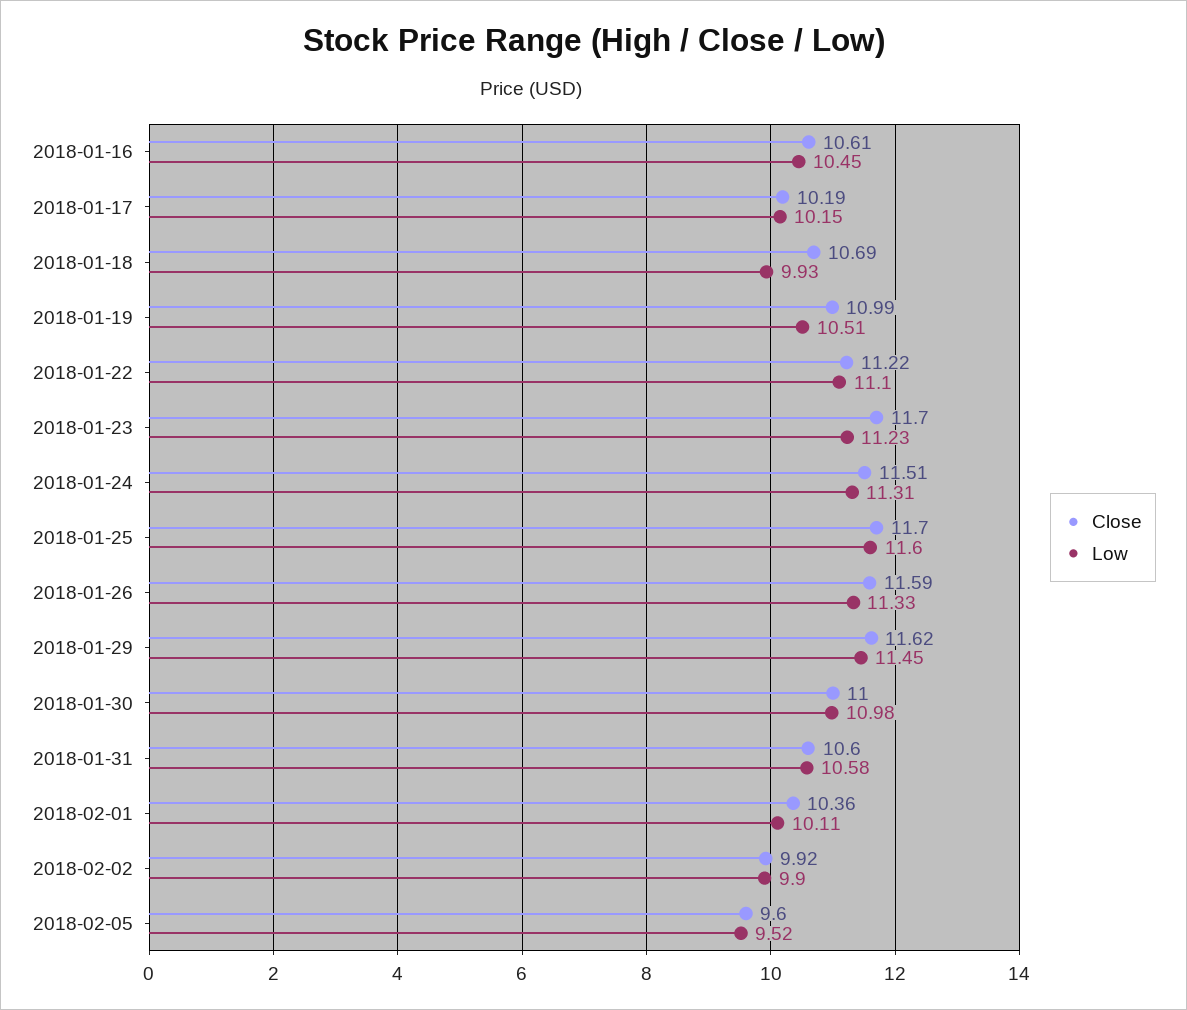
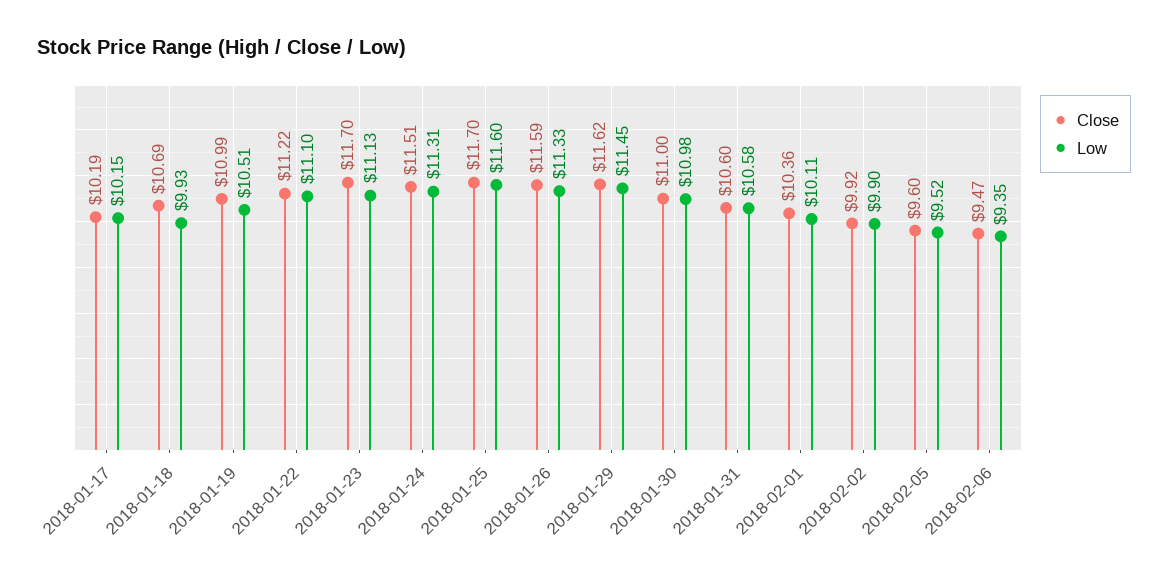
Close, 2018-01-16: 10.61 -> none
Low, 2018-01-16: 10.45 -> none
Low, 2018-01-23: 11.23 -> 11.13
Close, 2018-02-06: none -> 9.47
Low, 2018-02-06: none -> 9.35

